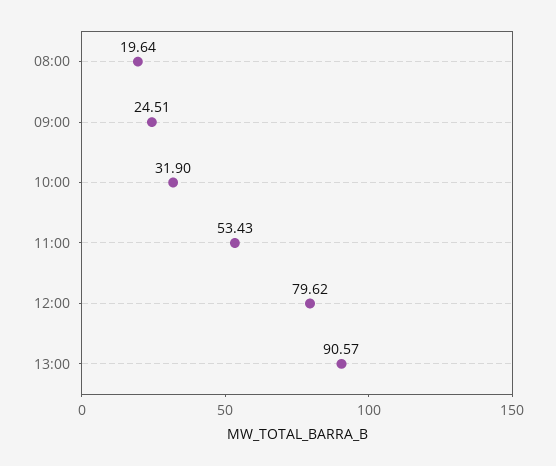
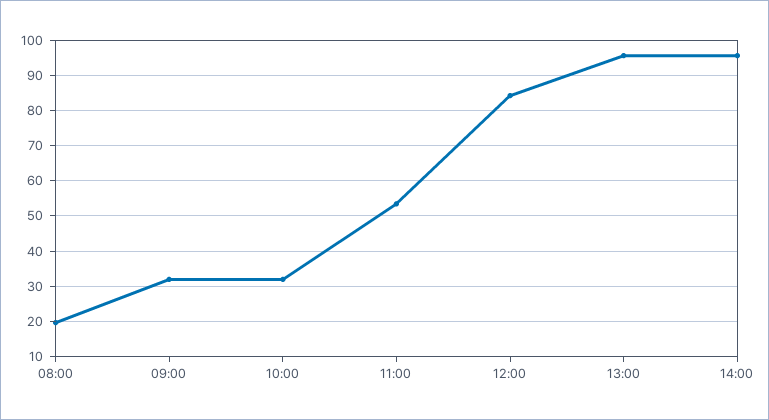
09:00: 24.51 -> 32
12:00: 79.62 -> 84
13:00: 90.57 -> 96
14:00: none -> 96

